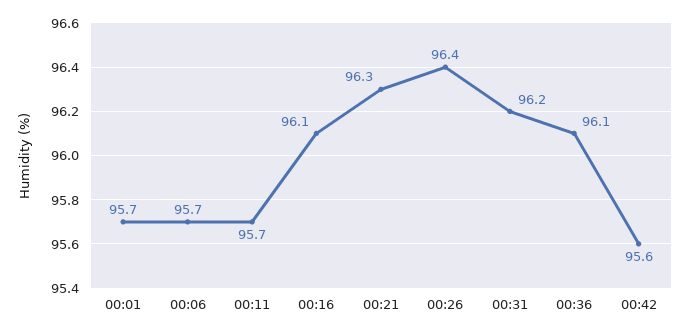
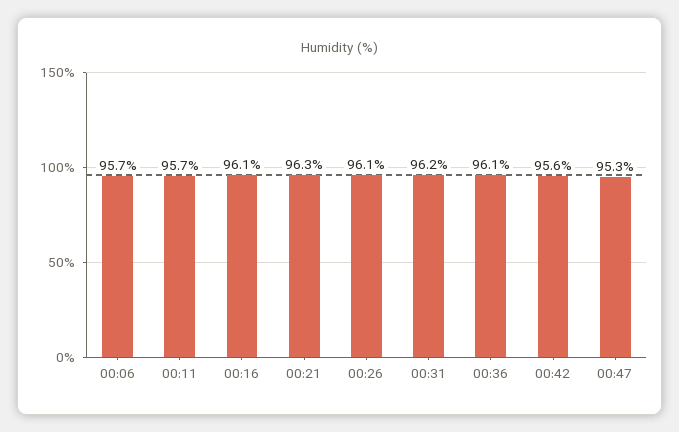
00:01: 95.7 -> none
00:26: 96.4 -> 96.1
00:47: none -> 95.3

